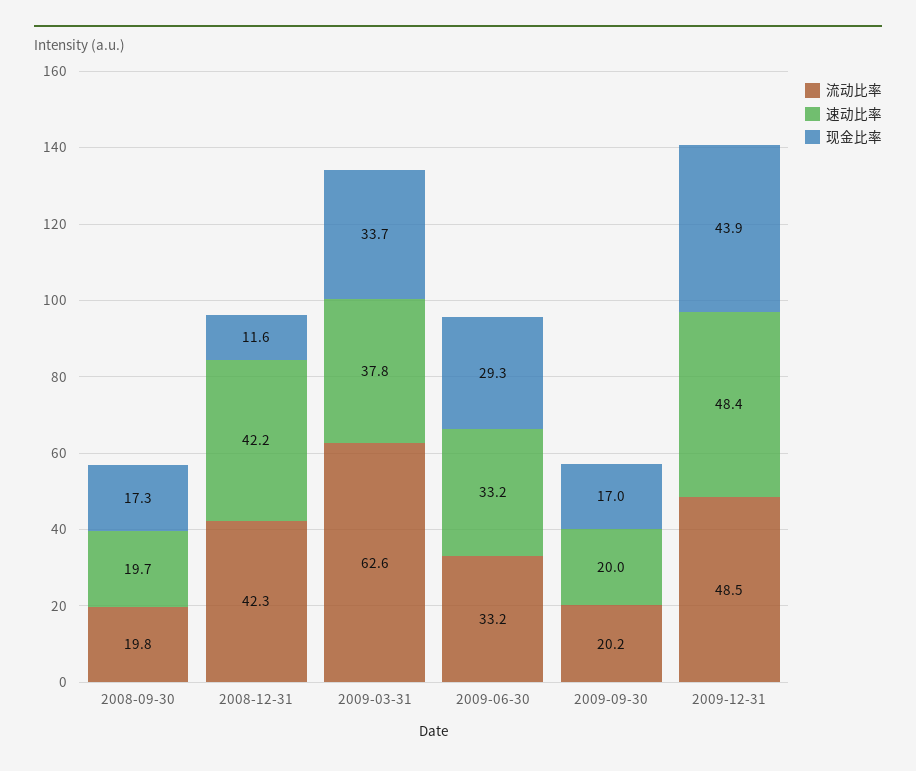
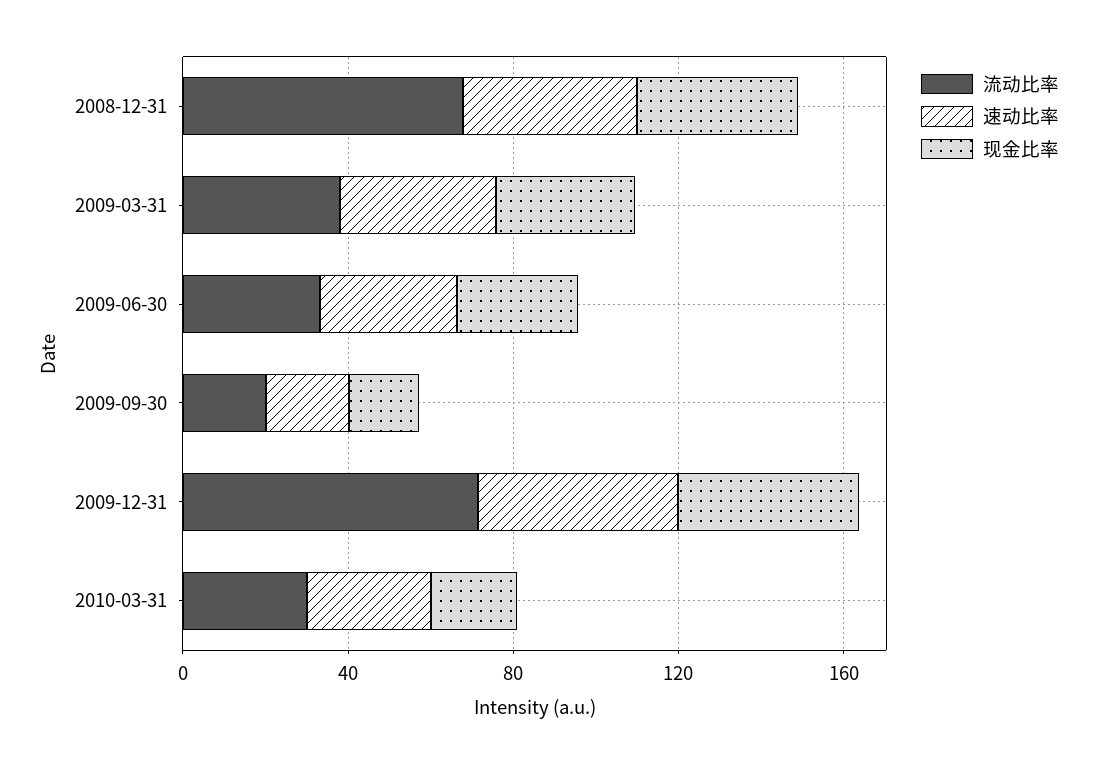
流动比率, 2008-09-30: 19.8 -> none
速动比率, 2008-09-30: 19.7 -> none
现金比率, 2008-09-30: 17.3 -> none
流动比率, 2008-12-31: 42.3 -> 70
现金比率, 2008-12-31: 11.6 -> 40
流动比率, 2009-03-31: 62.6 -> 40
流动比率, 2009-12-31: 48.5 -> 70
流动比率, 2010-03-31: none -> 30
速动比率, 2010-03-31: none -> 30
现金比率, 2010-03-31: none -> 20

